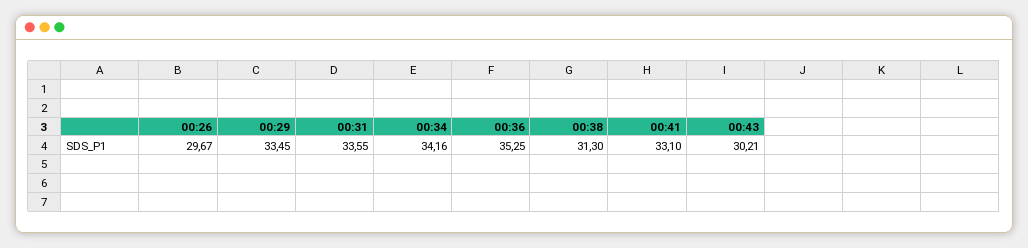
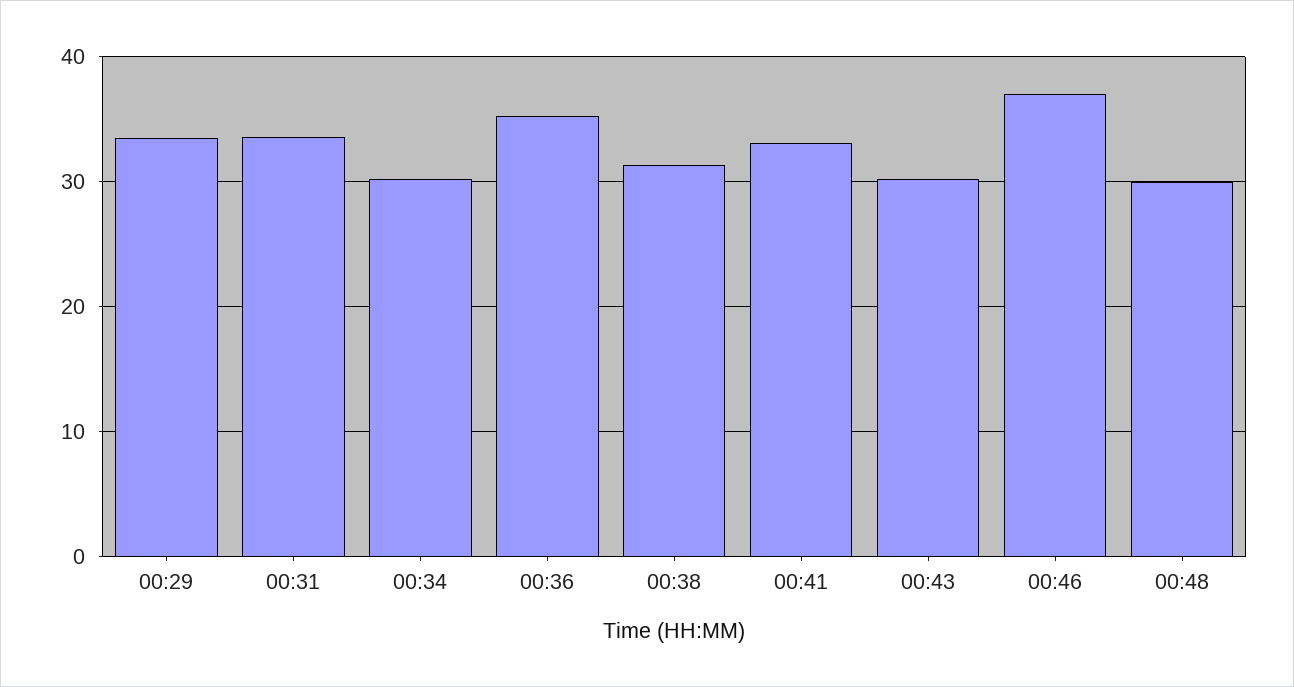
00:26: 29.67 -> none
00:34: 34.16 -> 30
00:46: none -> 37
00:48: none -> 30

